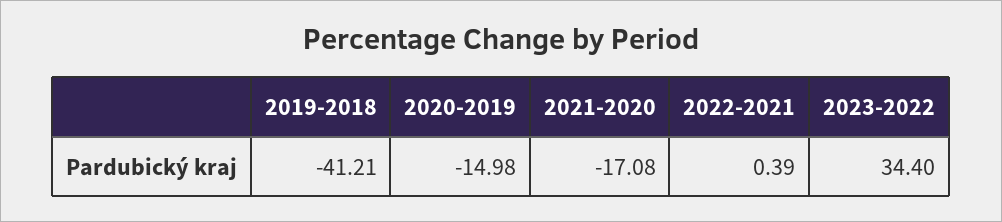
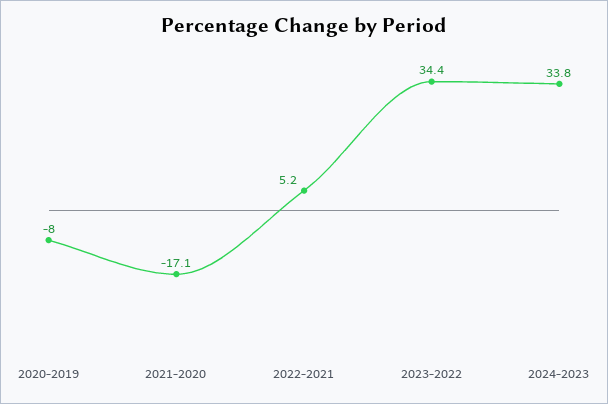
2019-2018: -41.21 -> none
2020-2019: -14.98 -> -8
2022-2021: 0.39 -> 5.2
2024-2023: none -> 33.8

